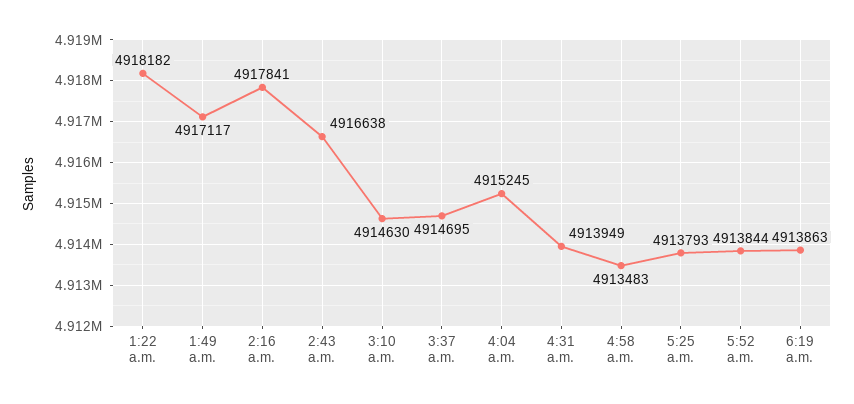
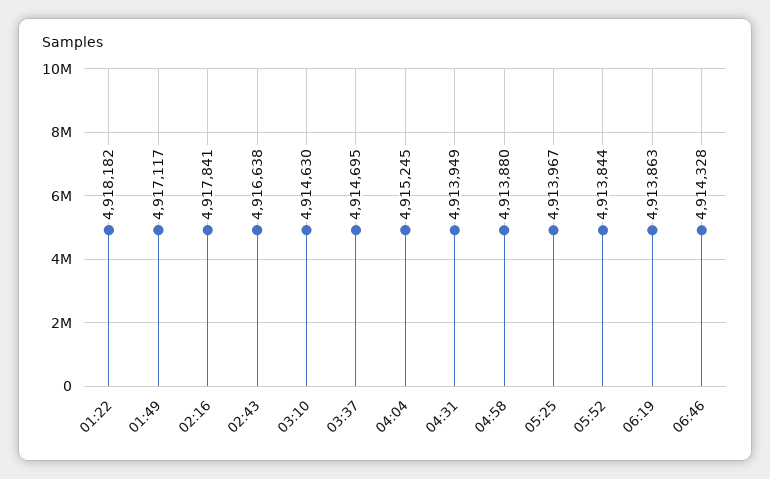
4:58 a.m.: 4913483 -> 4913880
5:25 a.m.: 4913793 -> 4913967
06:46: none -> 4914328

